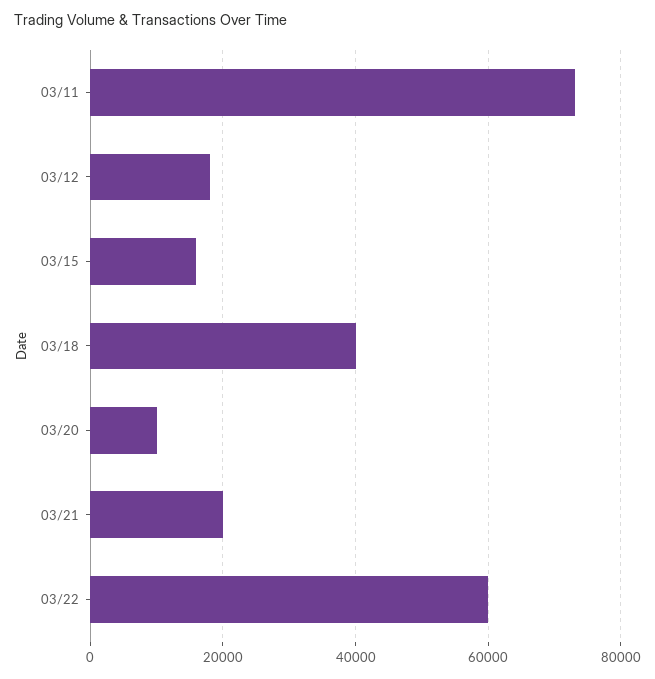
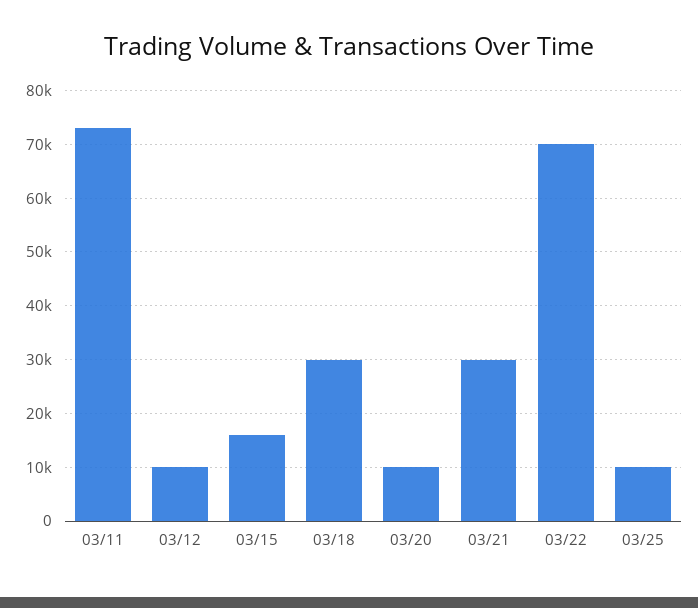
03/12: 18000 -> 10000
03/18: 40000 -> 30000
03/21: 20000 -> 30000
03/22: 60000 -> 70000
03/25: none -> 10000

